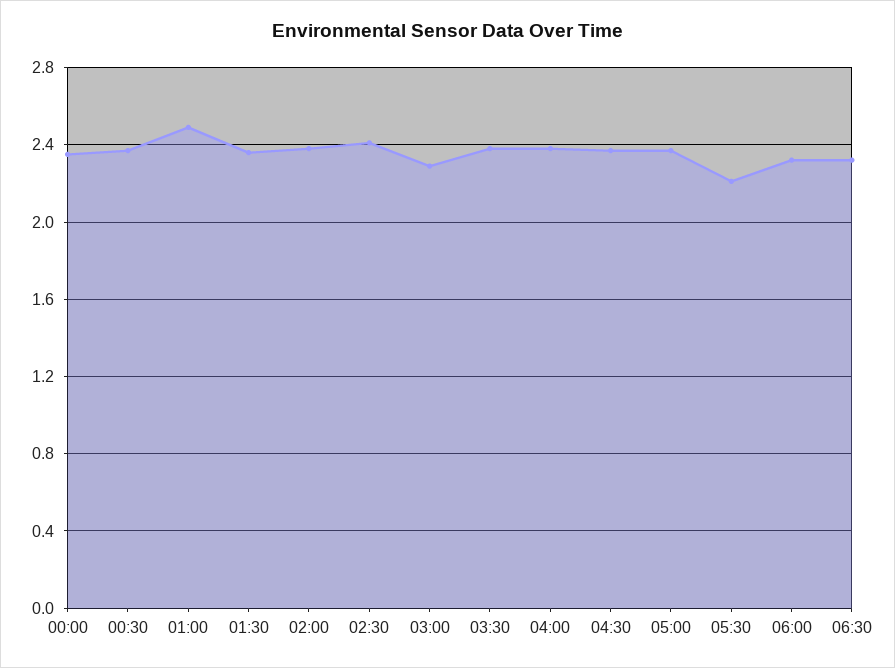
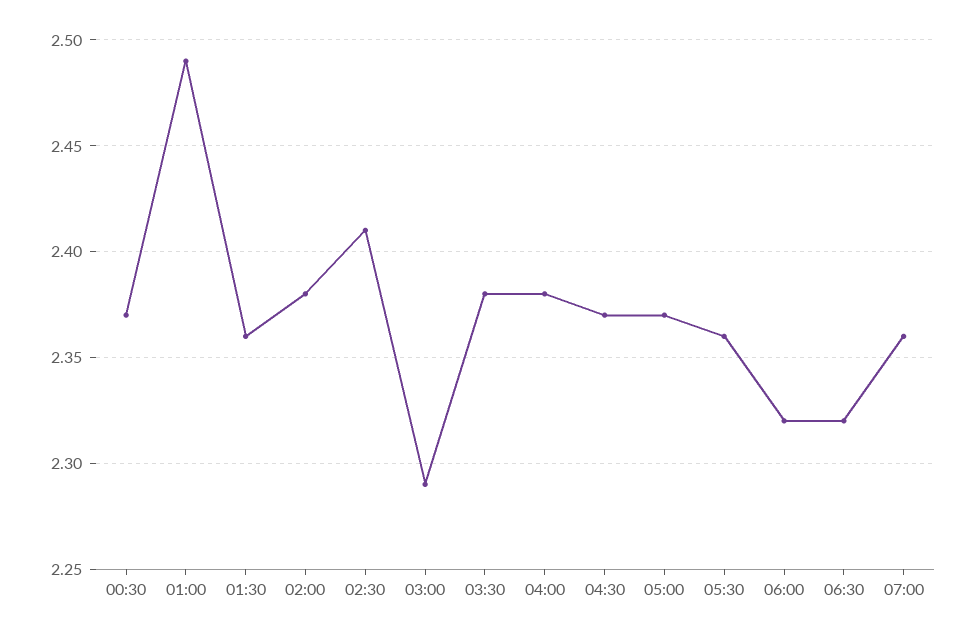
00:00: 2.35 -> none
05:30: 2.2 -> 2.36
07:00: none -> 2.36

